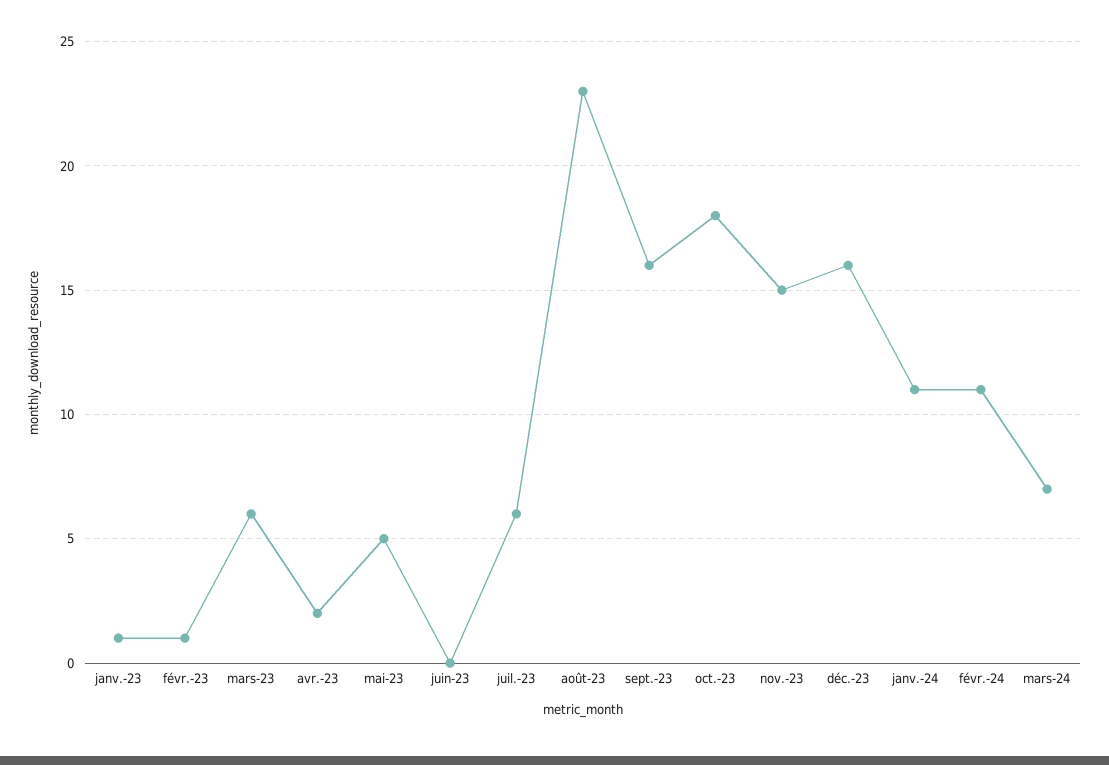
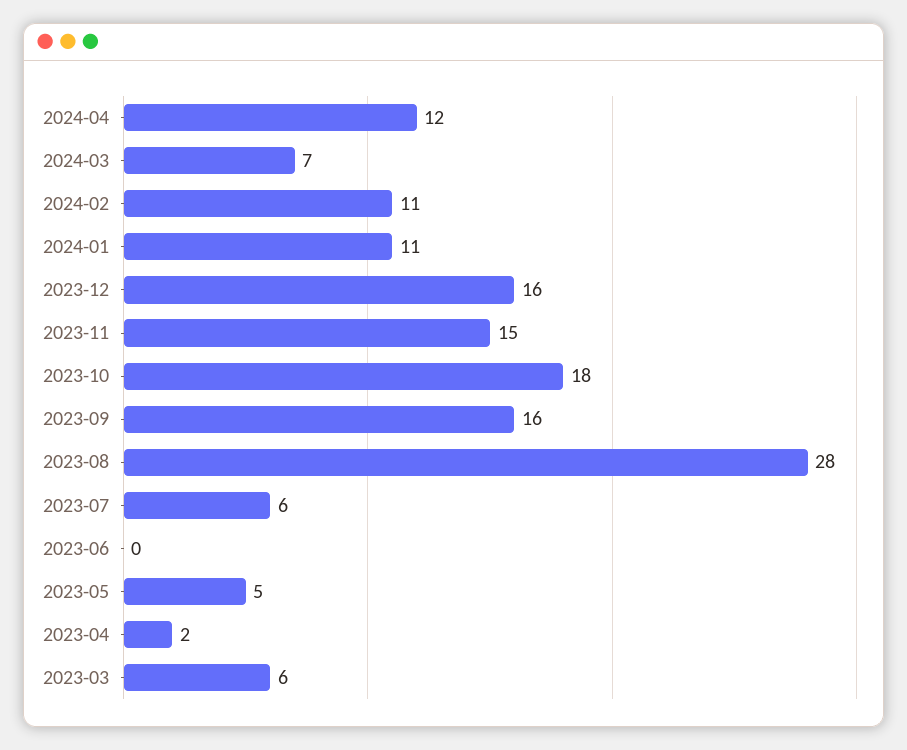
janv.-23: 1 -> none
févr.-23: 1 -> none
août-23: 23 -> 28
2024-04: none -> 12

